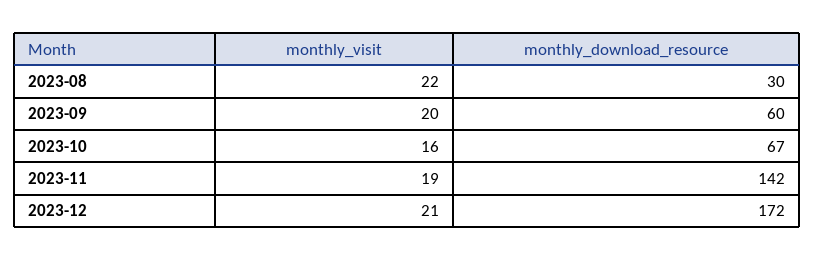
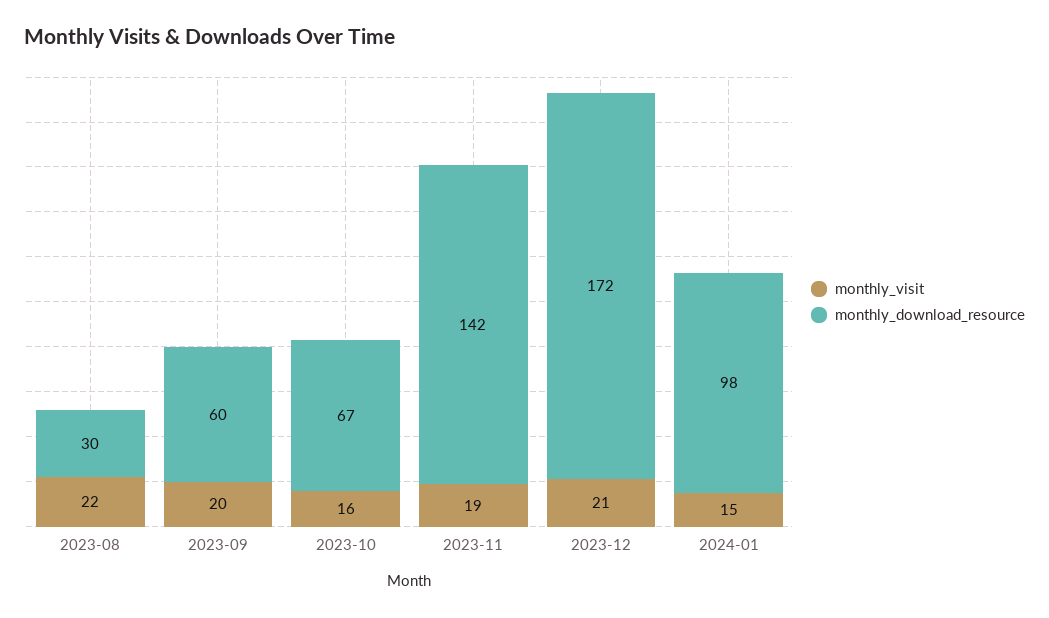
monthly_visit, 2024-01: none -> 15
monthly_download_resource, 2024-01: none -> 98

